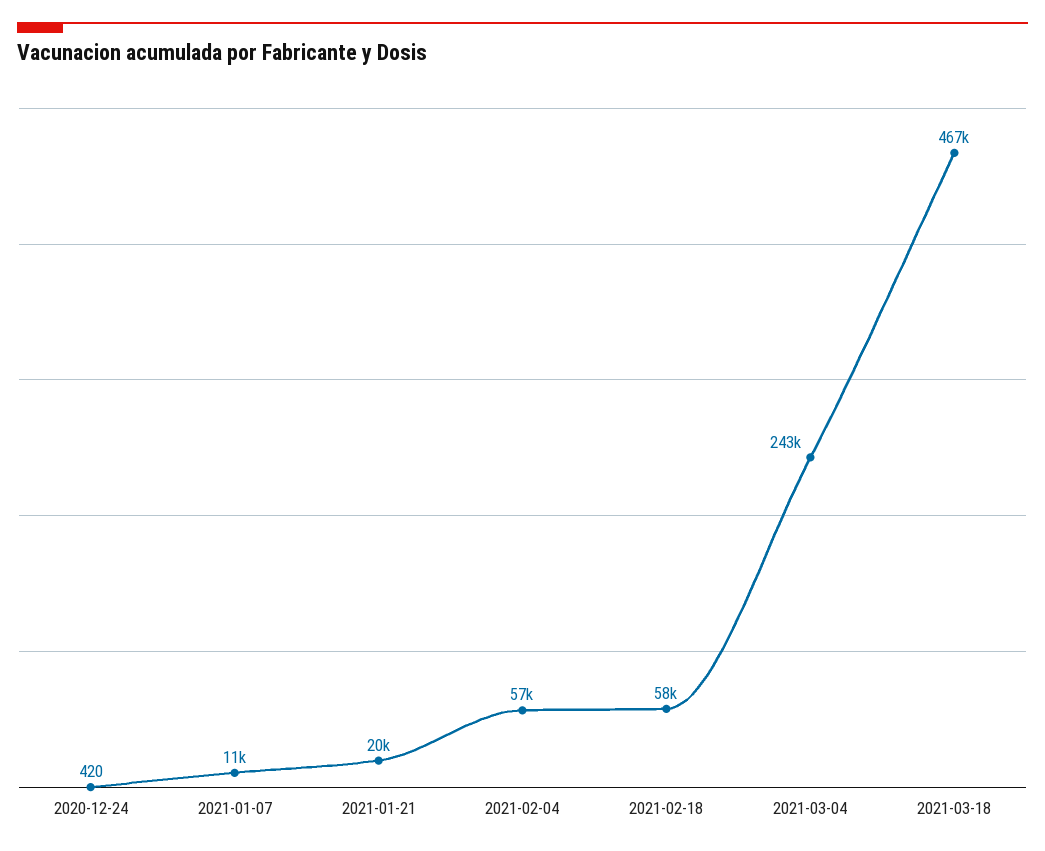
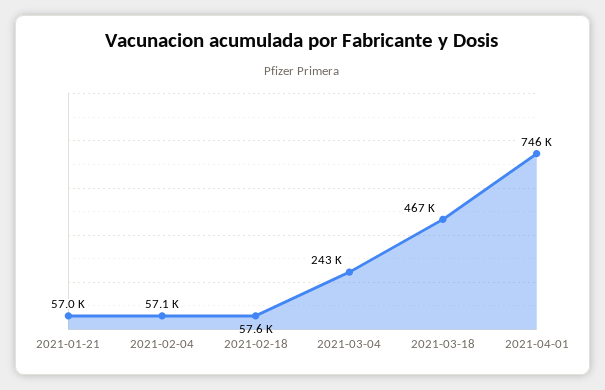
2020-12-24: 420 -> none
2021-01-07: 11000 -> none
2021-01-21: 20000 -> 57000
2021-04-01: none -> 746000

